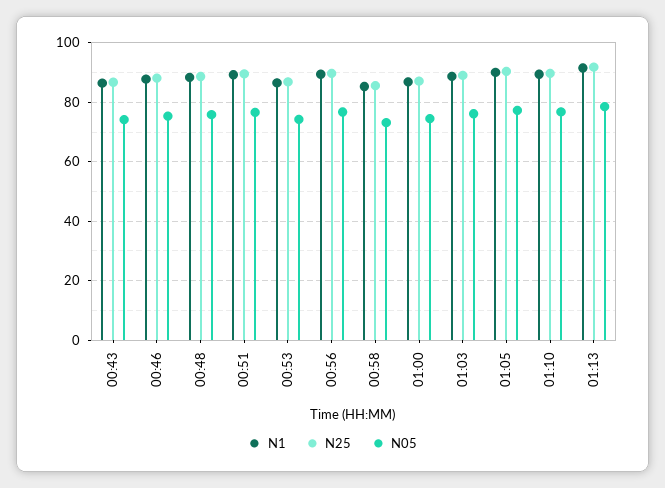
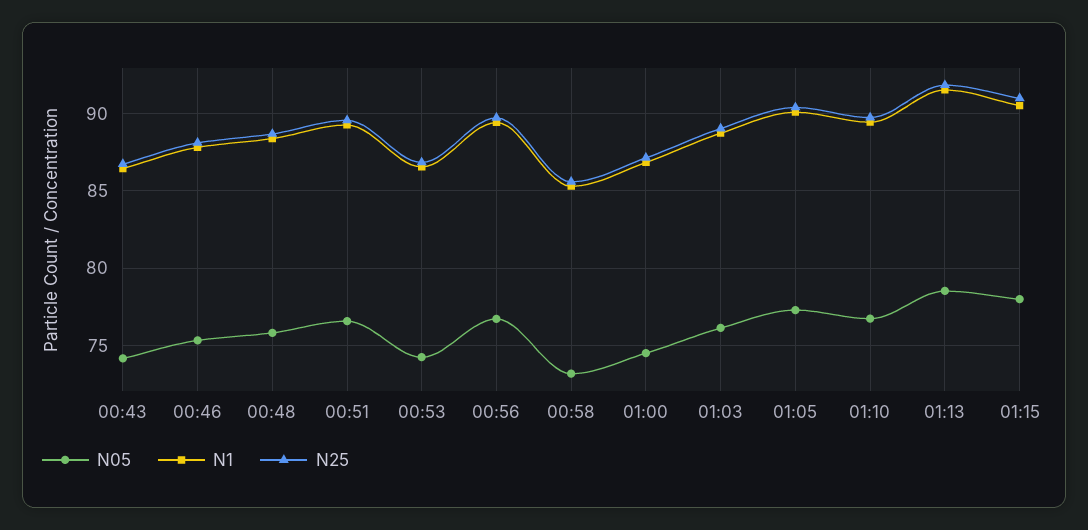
N05, 01:15: none -> 78
N1, 01:15: none -> 90.5
N25, 01:15: none -> 91

